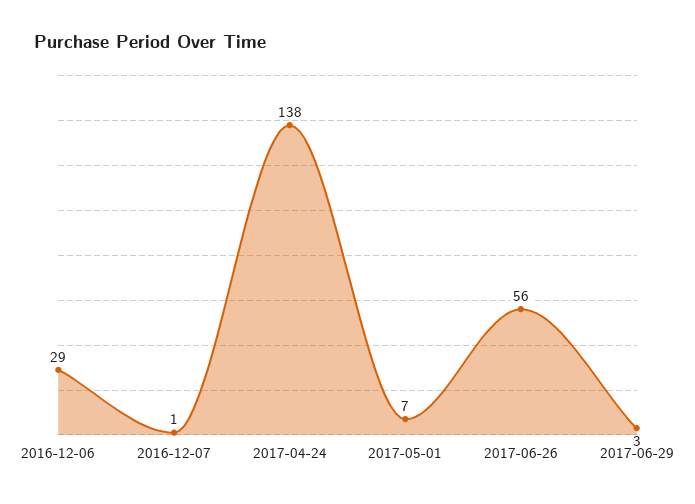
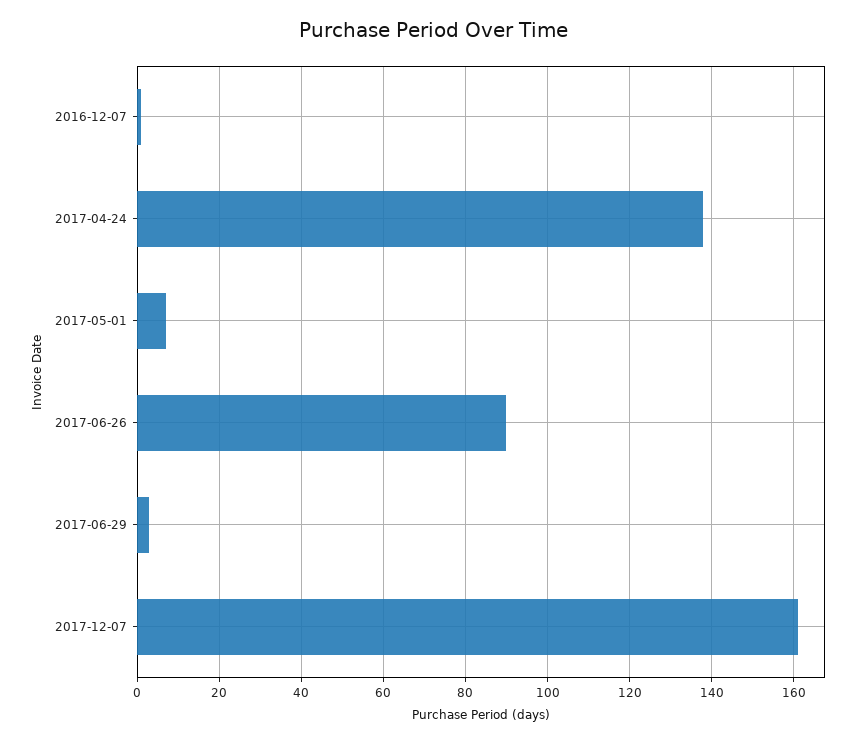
2016-12-06: 29 -> none
2017-06-26: 56 -> 90
2017-12-07: none -> 160

